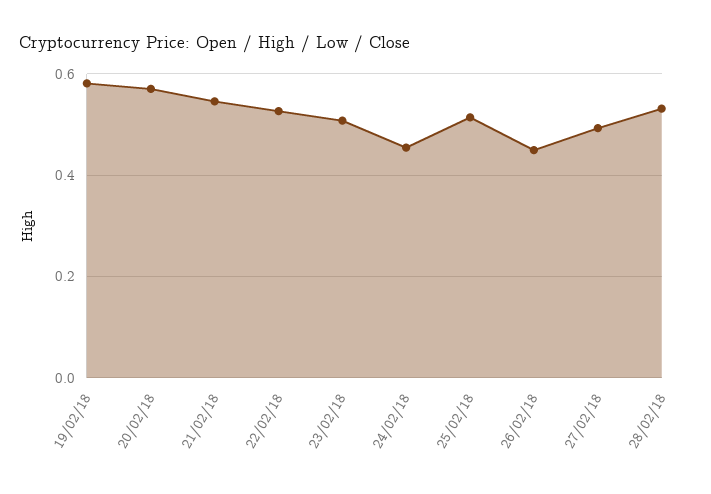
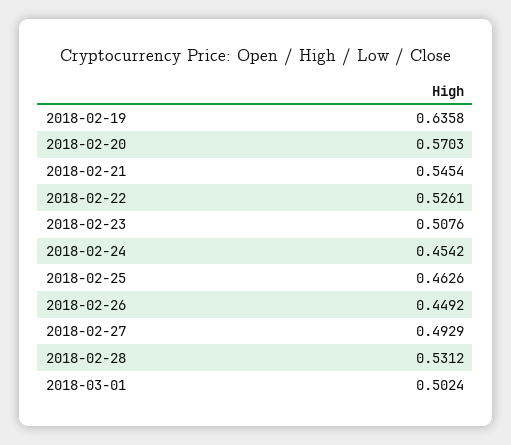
19/02/18: 0.58 -> 0.6358
25/02/18: 0.52 -> 0.4626
2018-03-01: none -> 0.5024

